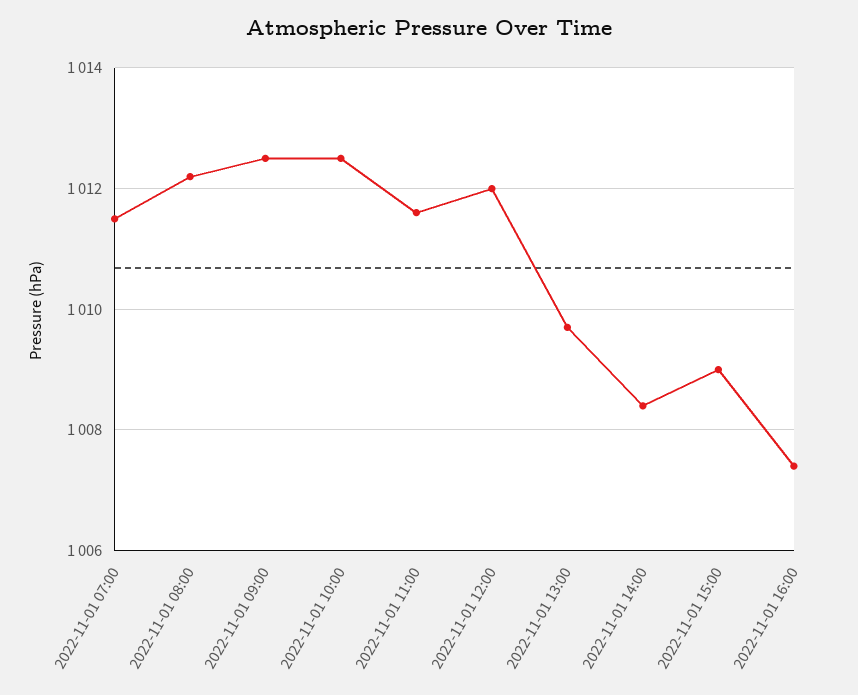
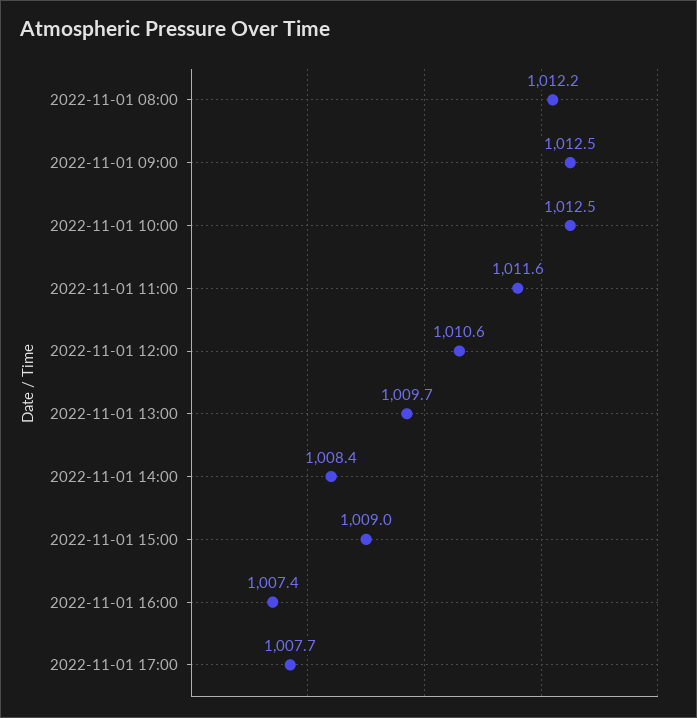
2022-11-01 07:00: 1011.5 -> none
2022-11-01 12:00: 1012 -> 1010.6
2022-11-01 17:00: none -> 1007.7

